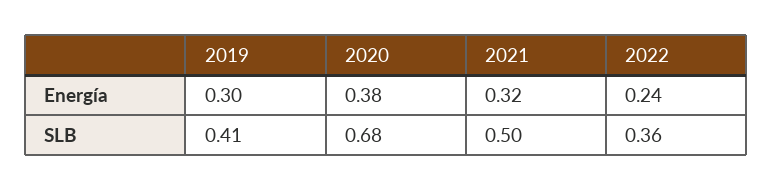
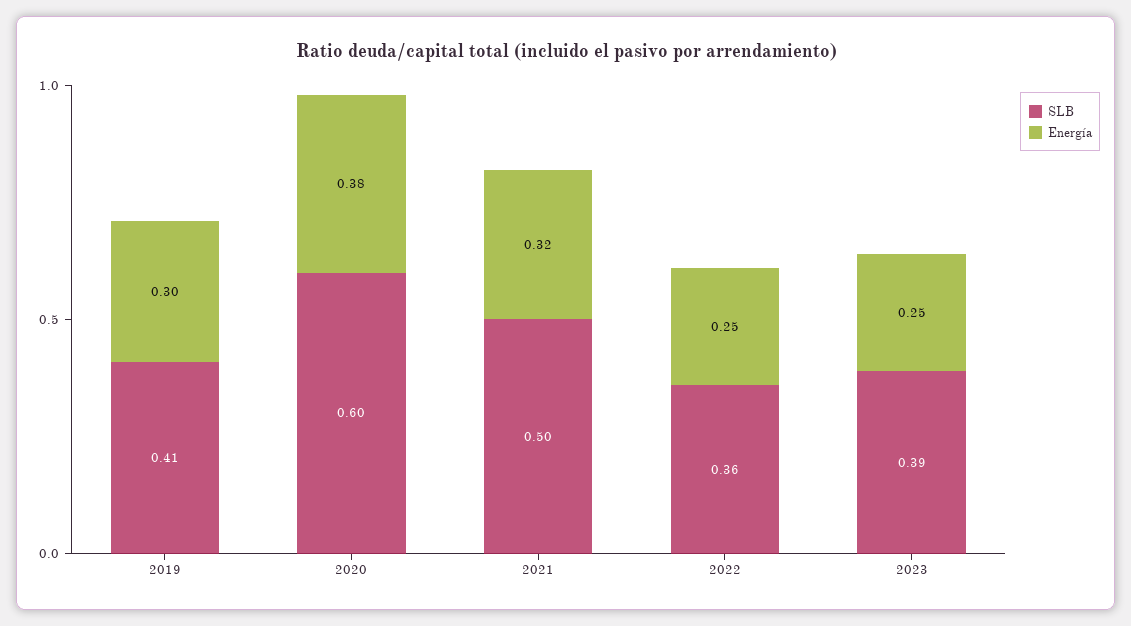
Energía, 2022: 0.24 -> 0.25
SLB, 2020: 0.68 -> 0.6
SLB, 2023: none -> 0.39
Energía, 2023: none -> 0.25

